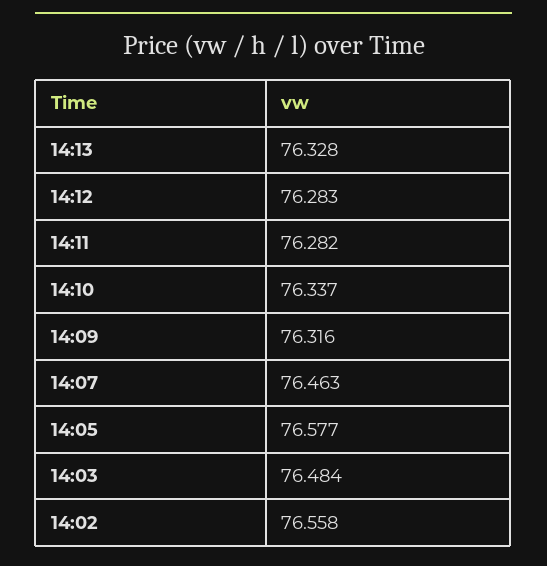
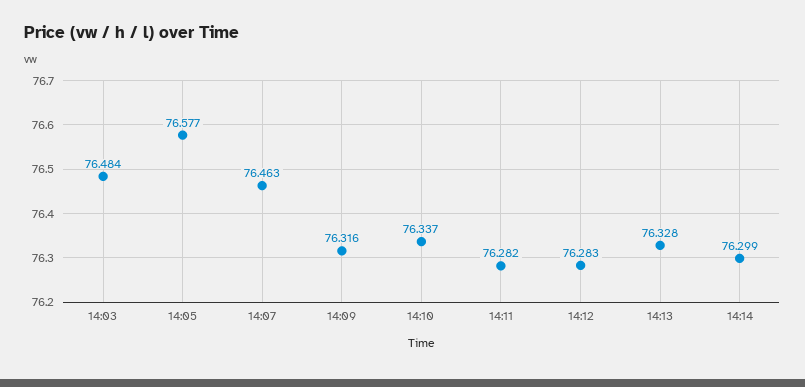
14:02: 76.558 -> none
14:14: none -> 76.299

